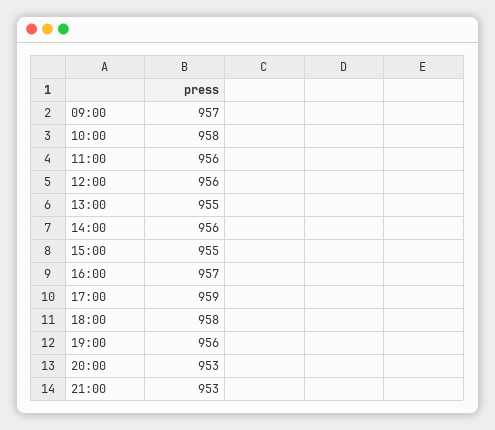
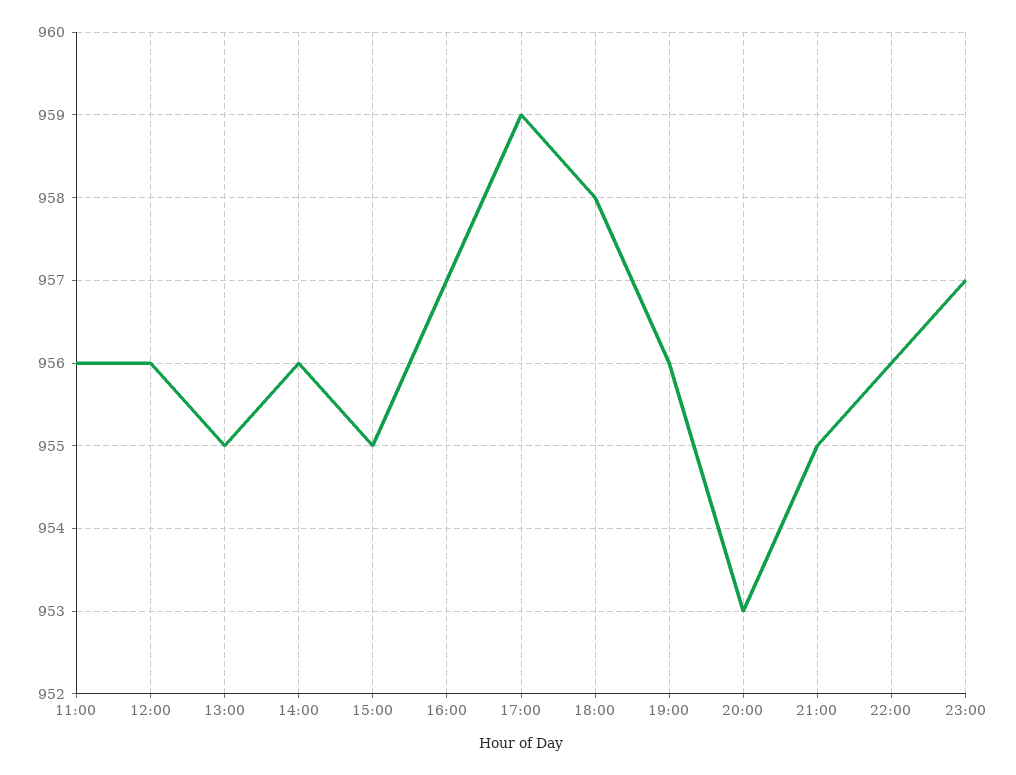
09:00: 957 -> none
10:00: 958 -> none
21:00: 953 -> 955
22:00: none -> 956
23:00: none -> 957

